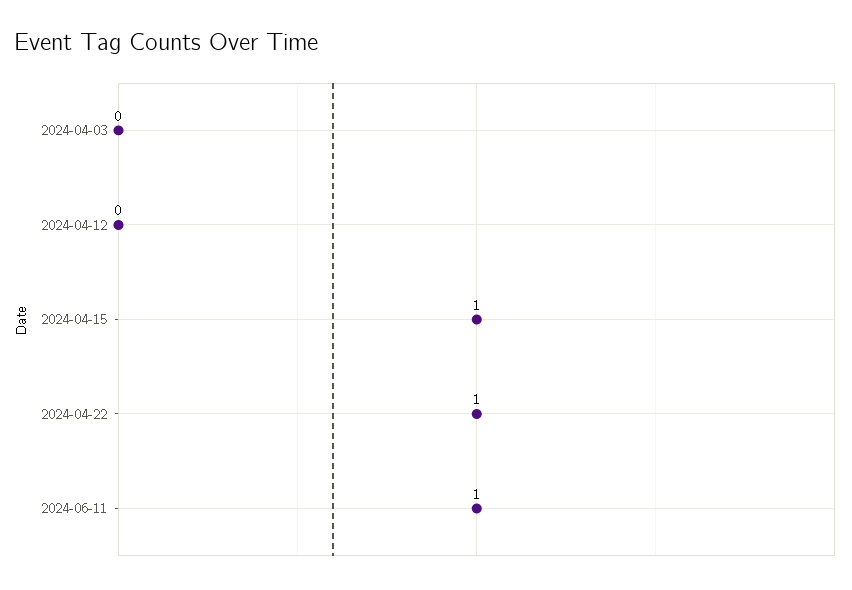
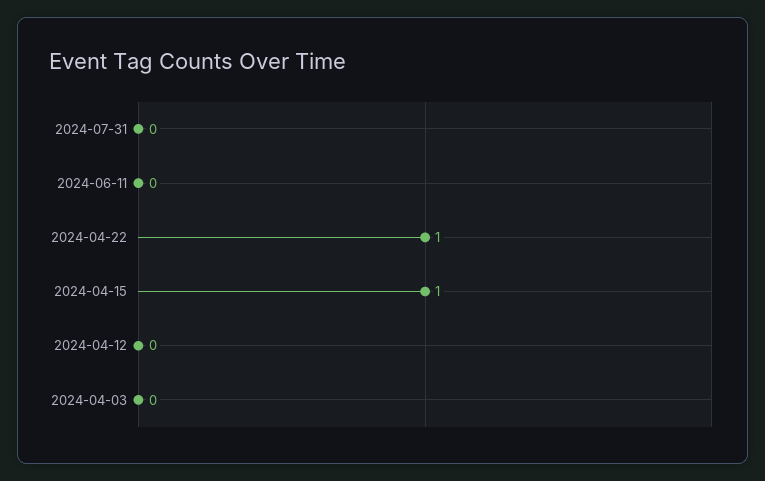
2024-06-11: 1 -> 0
2024-07-31: none -> 0

